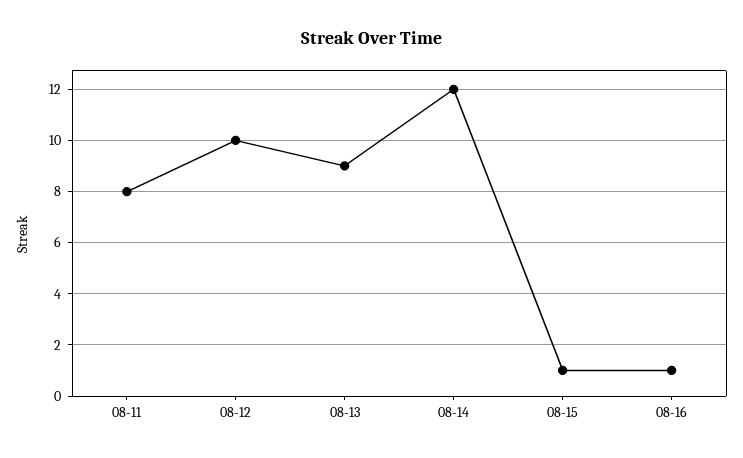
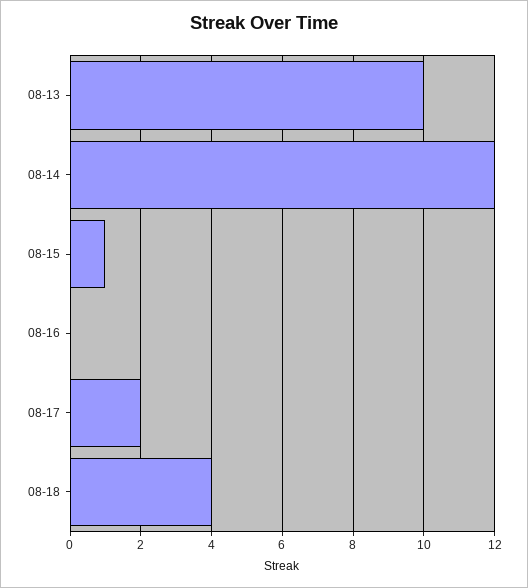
08-11: 8 -> none
08-12: 10 -> none
08-13: 9 -> 10
08-16: 1 -> 0
08-17: none -> 2
08-18: none -> 4

